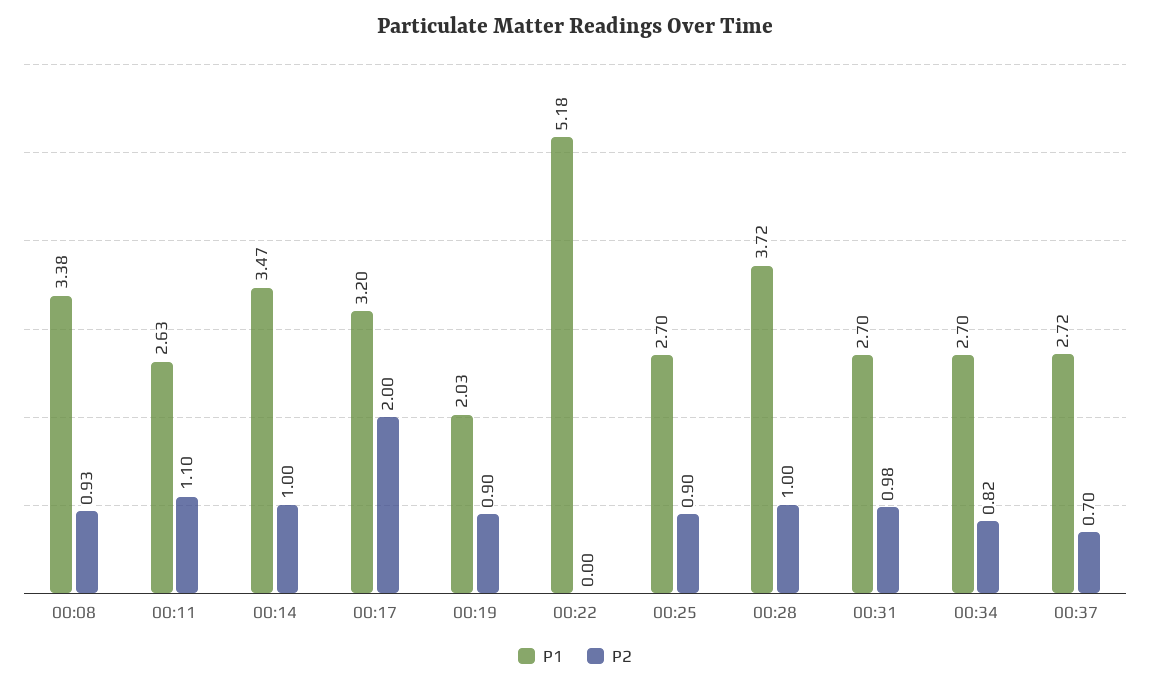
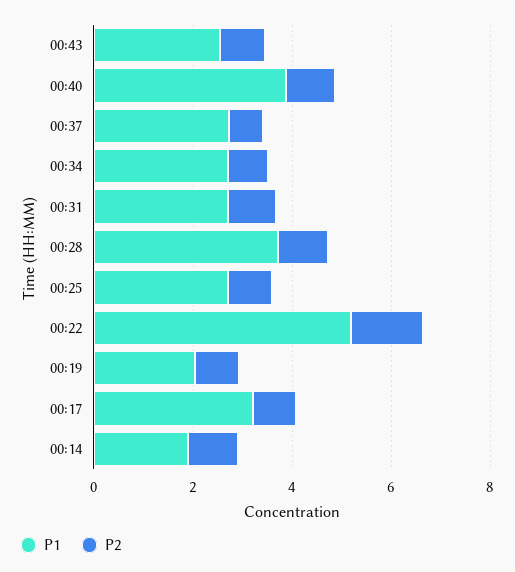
P1, 00:08: 3.38 -> none
P2, 00:08: 0.93 -> none
P1, 00:11: 2.63 -> none
P2, 00:11: 1.1 -> none
P1, 00:14: 3.47 -> 2
P2, 00:17: 2 -> 1
P2, 00:22: 0 -> 1.5
P1, 00:43: none -> 2.5
P2, 00:43: none -> 1
P1, 00:40: none -> 4
P2, 00:40: none -> 1

